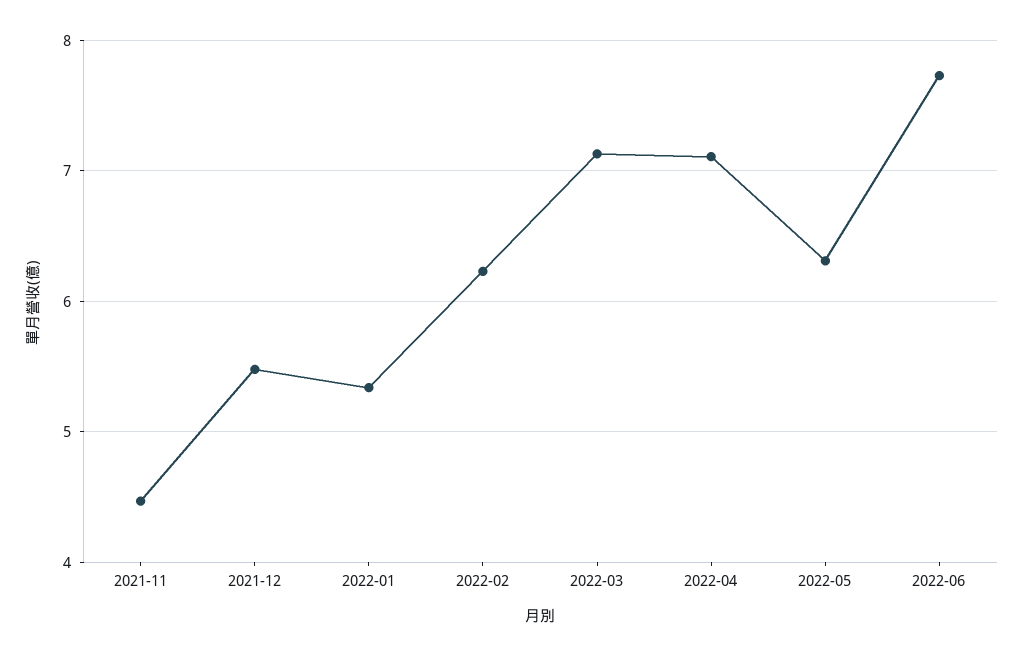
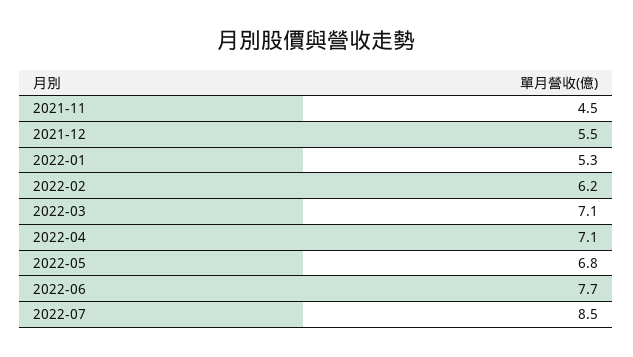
2022-05: 6.3 -> 6.8
2022-07: none -> 8.5

